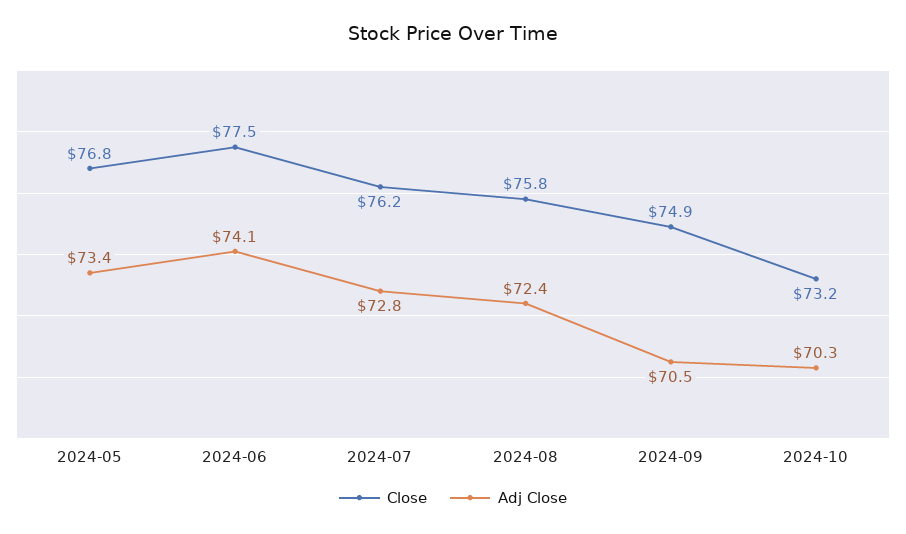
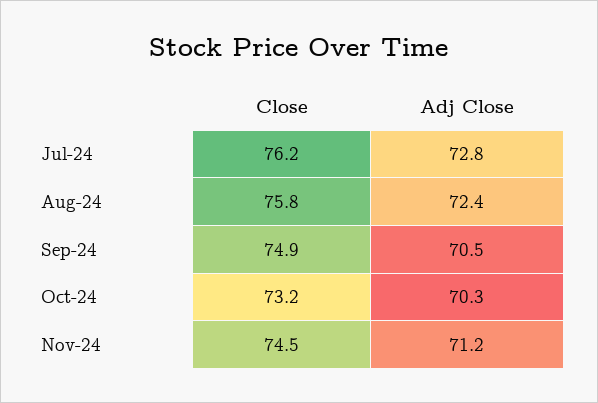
Close, 2024-05: 76.8 -> none
Adj Close, 2024-05: 73.4 -> none
Close, 2024-06: 77.5 -> none
Adj Close, 2024-06: 74.1 -> none
Close, Nov-24: none -> 74.5
Adj Close, Nov-24: none -> 71.2

